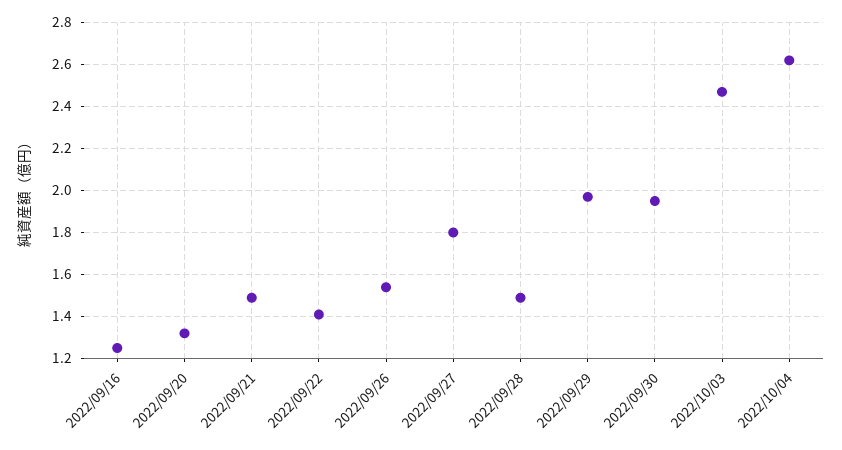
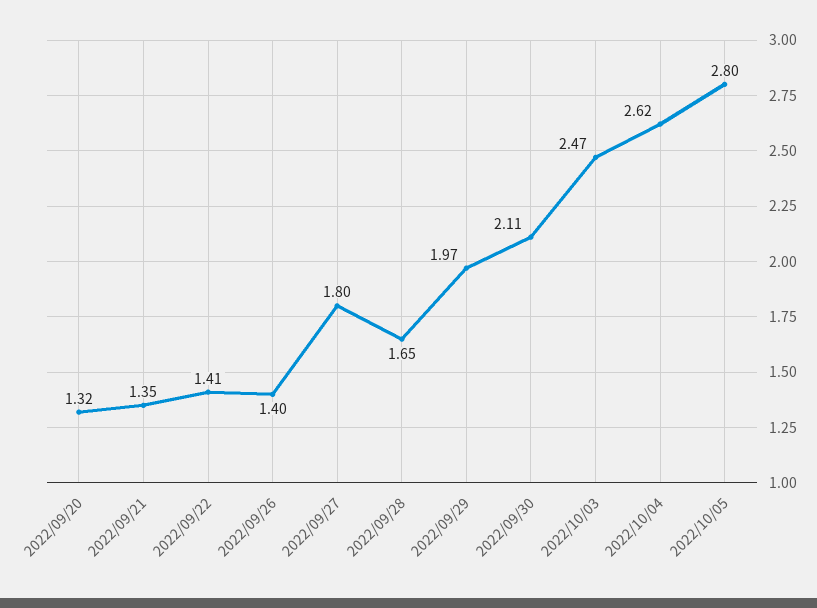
2022/09/16: 1.25 -> none
2022/09/21: 1.5 -> 1.35
2022/09/26: 1.55 -> 1.4
2022/09/28: 1.5 -> 1.65
2022/09/30: 1.95 -> 2.11
2022/10/05: none -> 2.8

